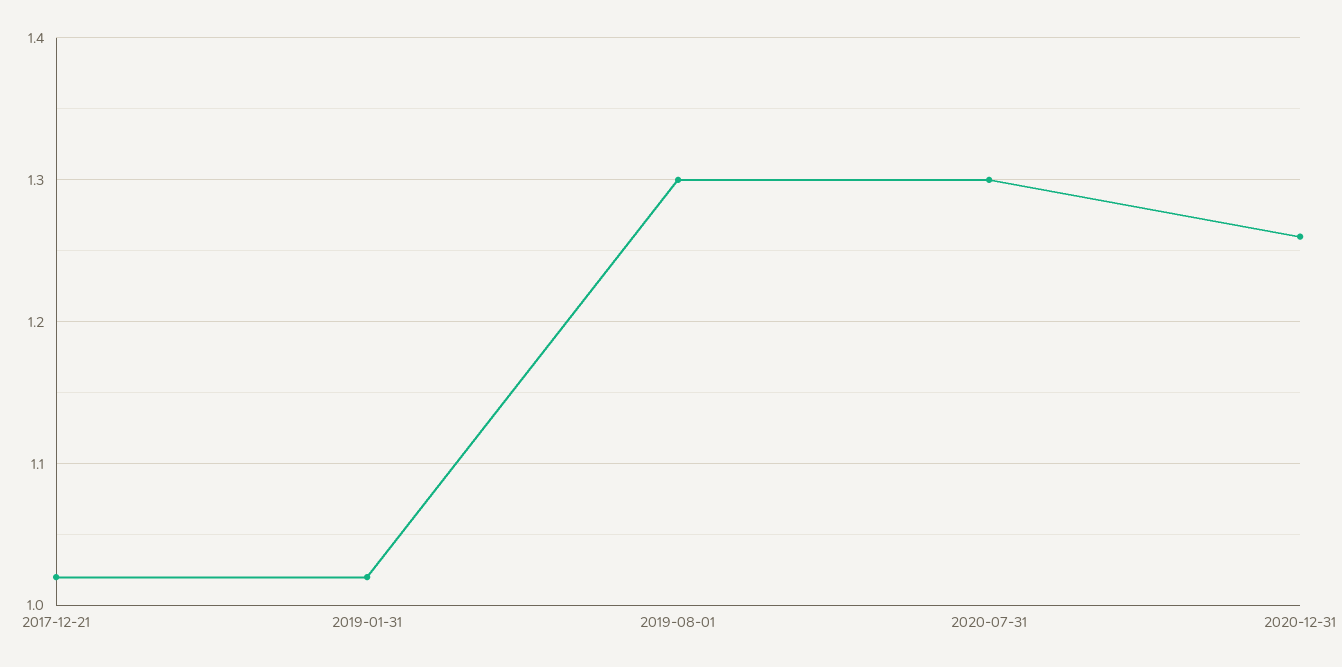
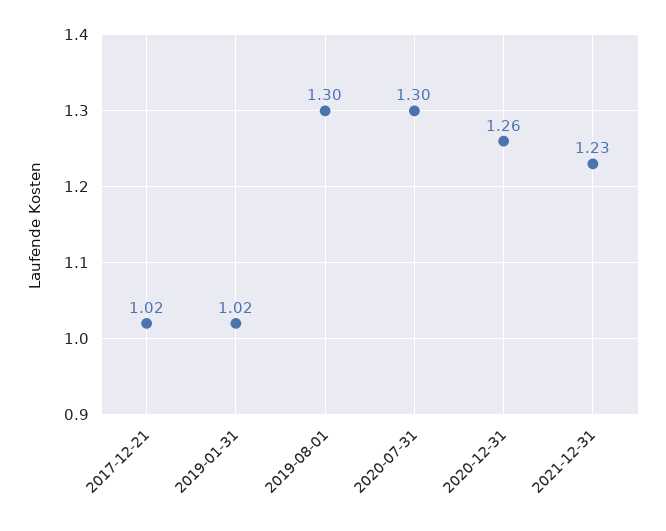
2021-12-31: none -> 1.23

